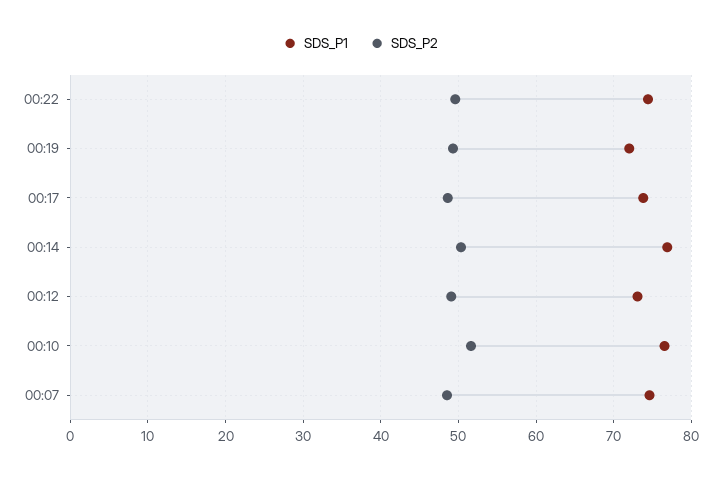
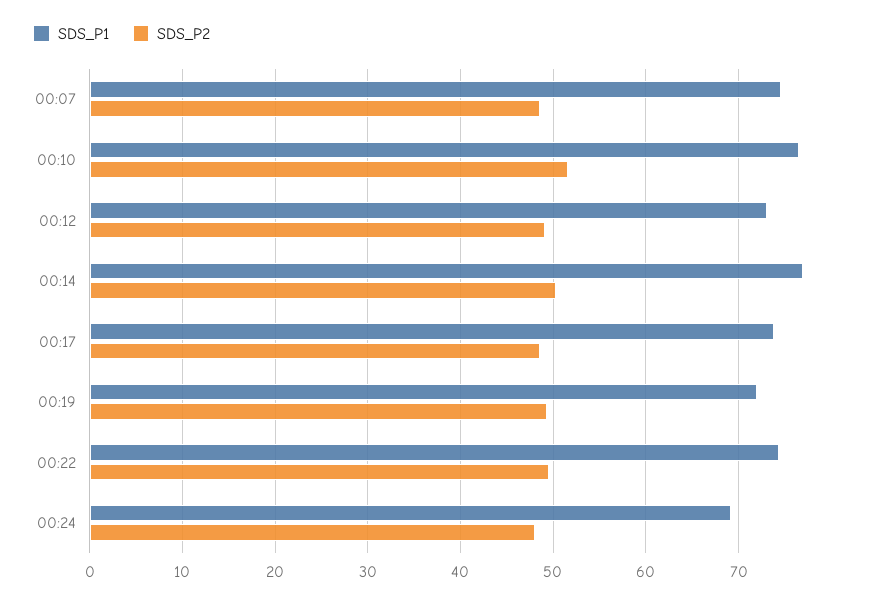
SDS_P1, 00:24: none -> 69
SDS_P2, 00:24: none -> 48

